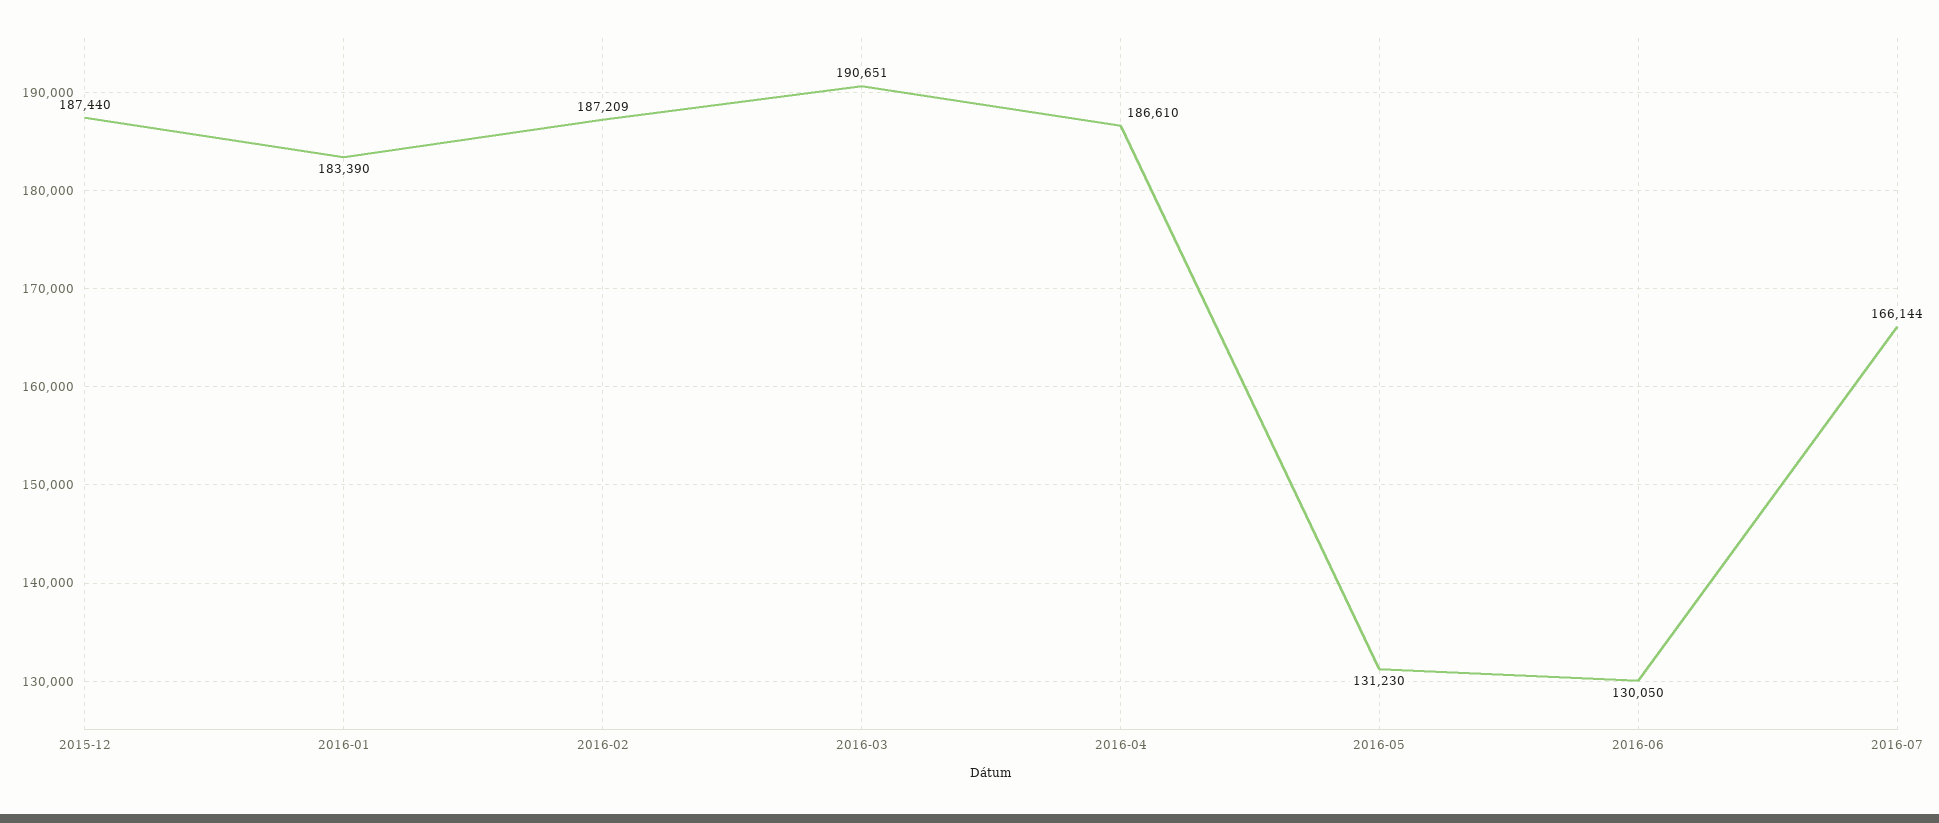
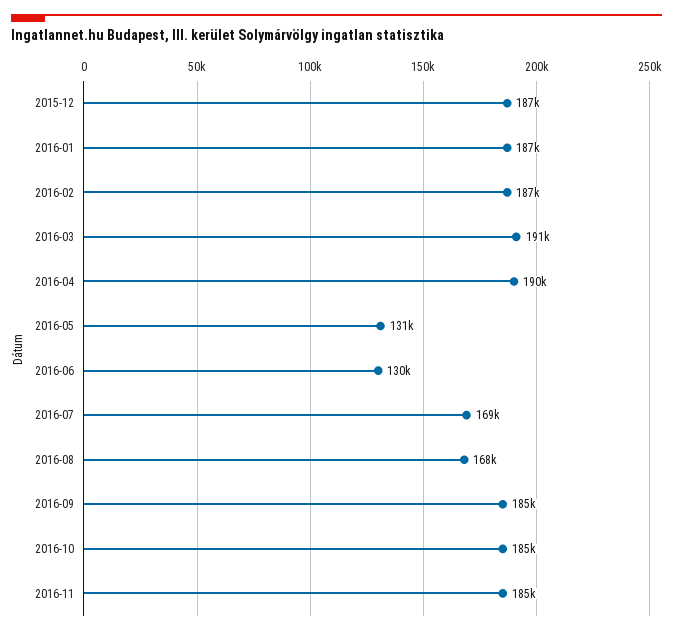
2016-01: 183390 -> 187000
2016-04: 186610 -> 190000
2016-07: 166144 -> 169000
2016-08: none -> 168000
2016-09: none -> 185000
2016-10: none -> 185000
2016-11: none -> 185000

